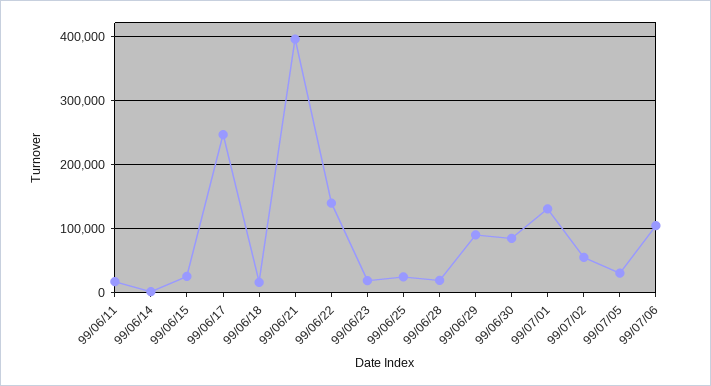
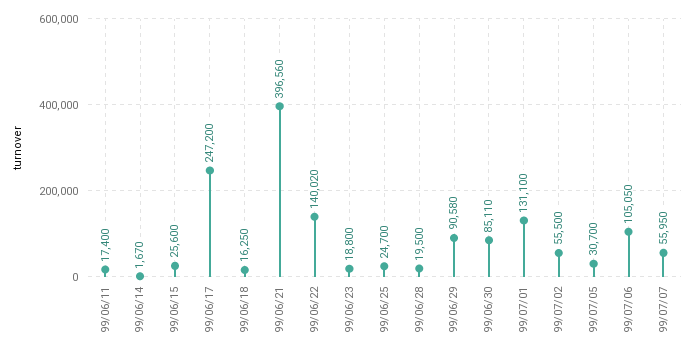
99/07/07: none -> 55950

